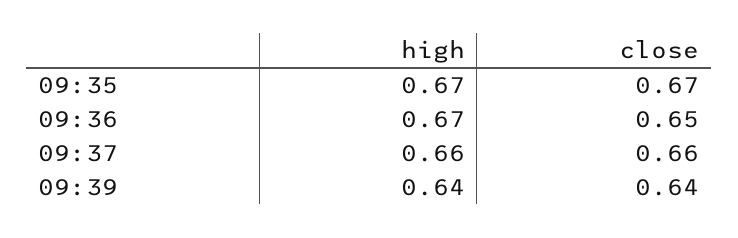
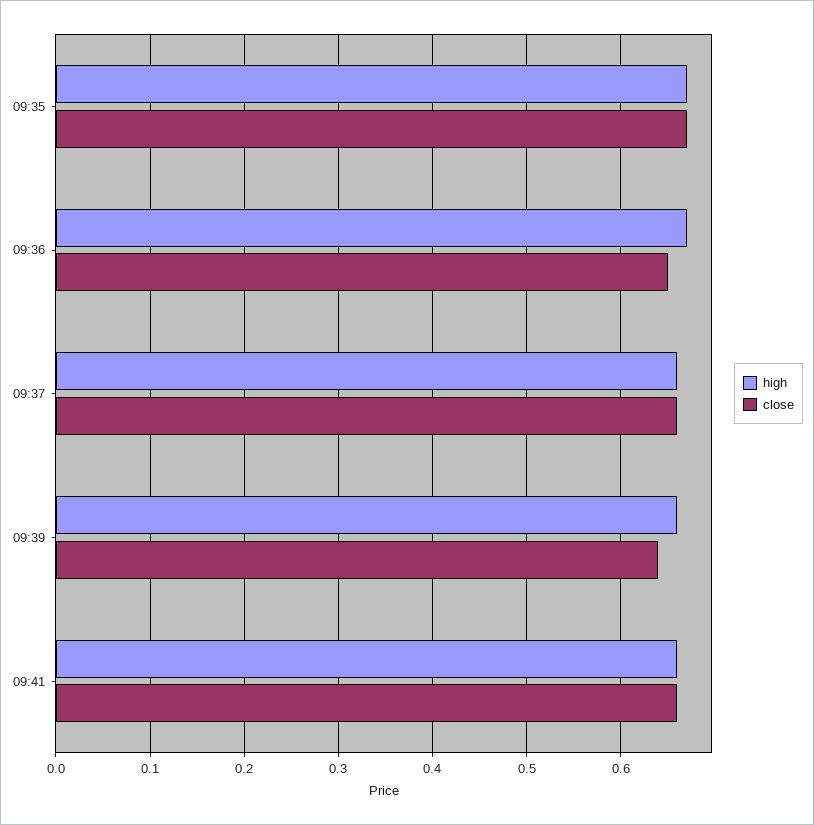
high, 09:39: 0.64 -> 0.66
high, 09:41: none -> 0.66
close, 09:41: none -> 0.66

